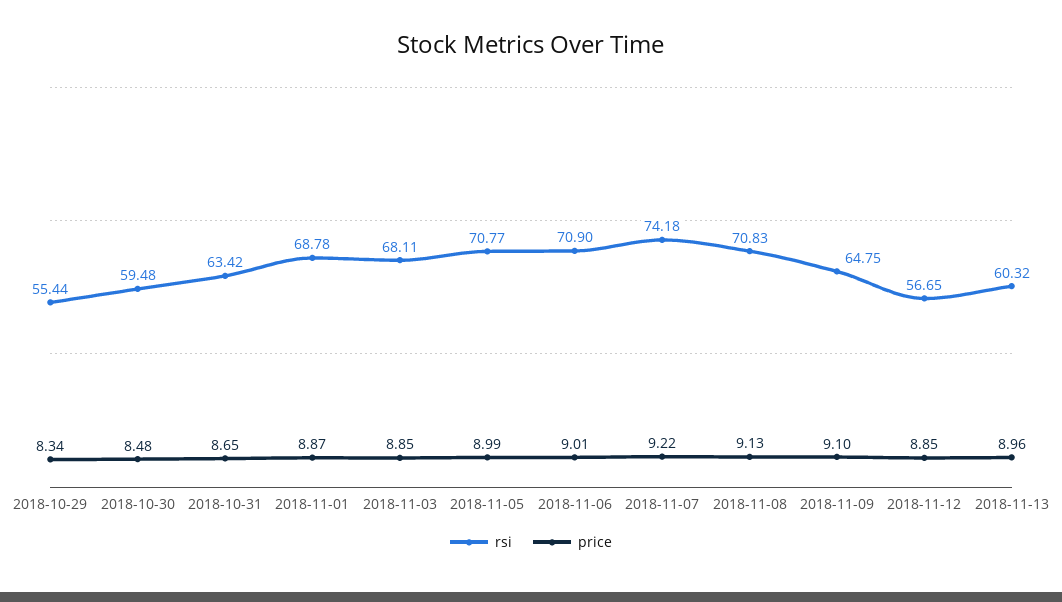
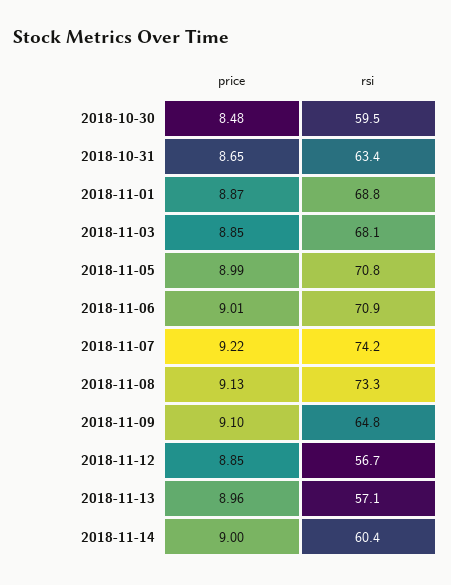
rsi, 2018-10-29: 55.44 -> none
price, 2018-10-29: 8.34 -> none
rsi, 2018-11-08: 70.83 -> 73.3
rsi, 2018-11-13: 60.32 -> 57.1
price, 2018-11-14: none -> 9
rsi, 2018-11-14: none -> 60.4

